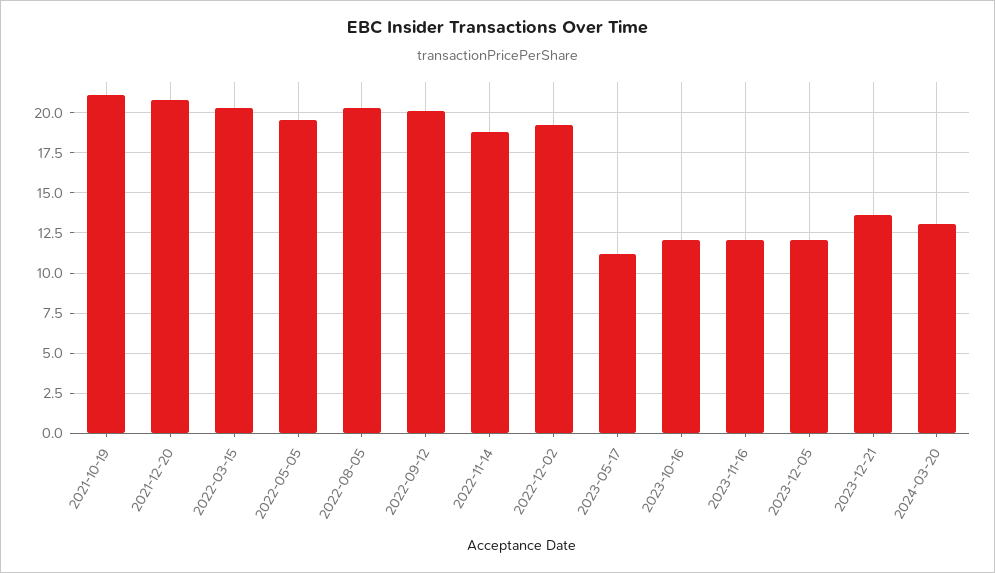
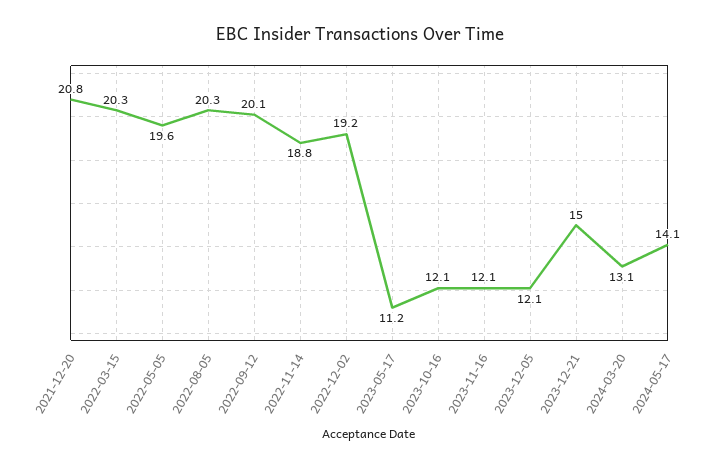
2021-10-19: 21 -> none
2023-12-21: 13.5 -> 15
2024-05-17: none -> 14.1

